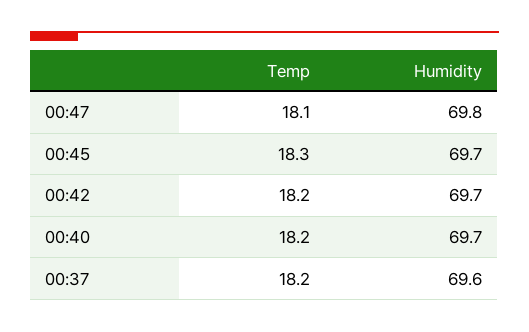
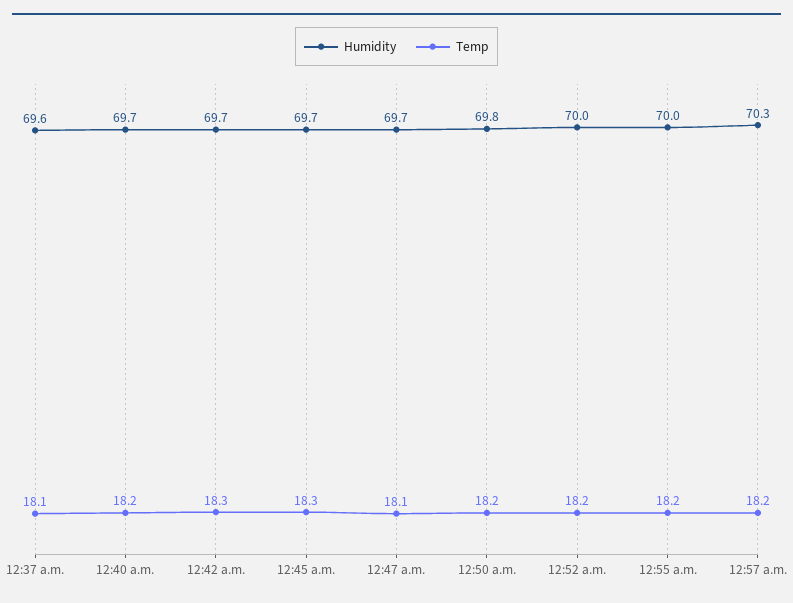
Humidity, 00:47: 69.8 -> 69.7
Temp, 00:42: 18.2 -> 18.3
Temp, 00:37: 18.2 -> 18.1
Humidity, 12:50 a.m.: none -> 69.8
Temp, 12:50 a.m.: none -> 18.2
Humidity, 12:52 a.m.: none -> 70
Temp, 12:52 a.m.: none -> 18.2
Humidity, 12:55 a.m.: none -> 70
Temp, 12:55 a.m.: none -> 18.2
Humidity, 12:57 a.m.: none -> 70.3
Temp, 12:57 a.m.: none -> 18.2

